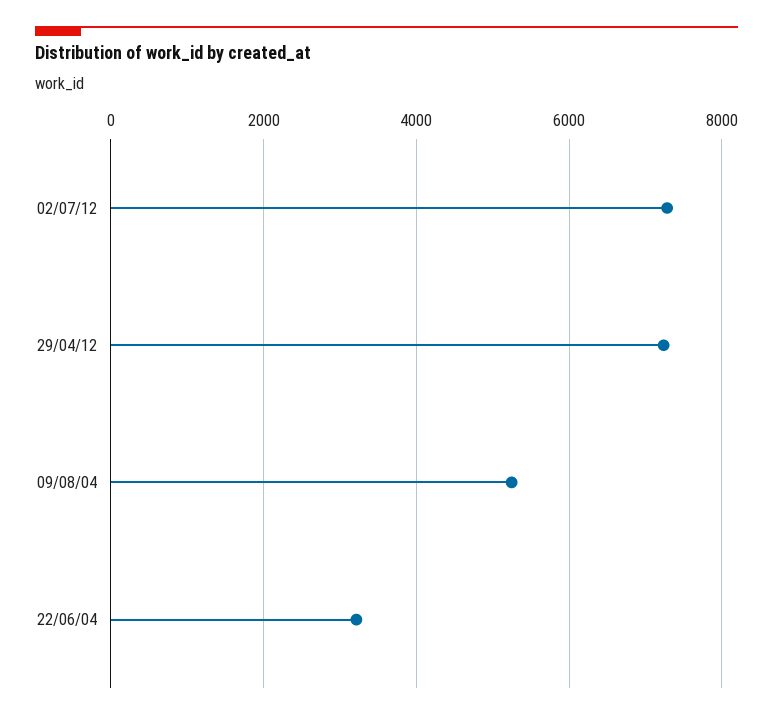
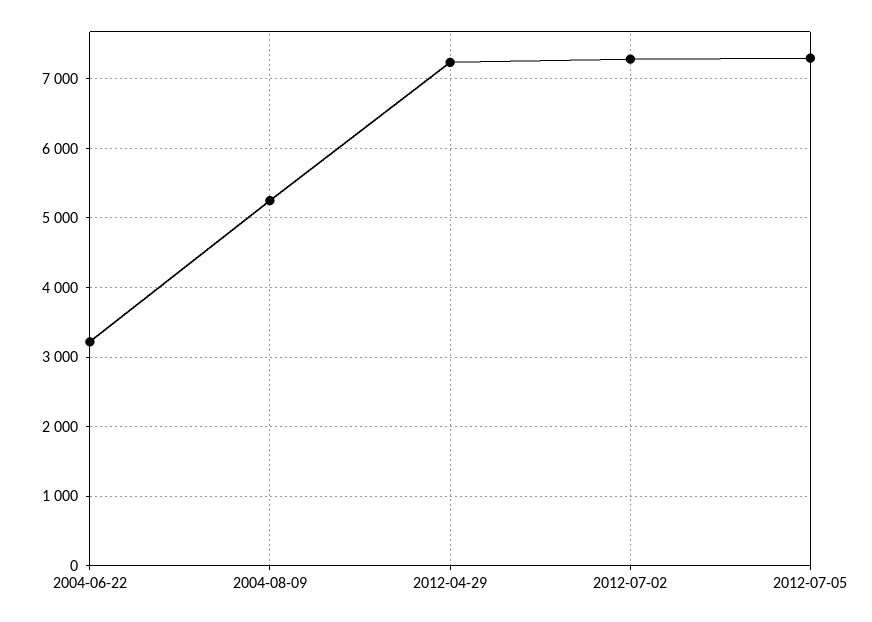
2012-07-05: none -> 7300

